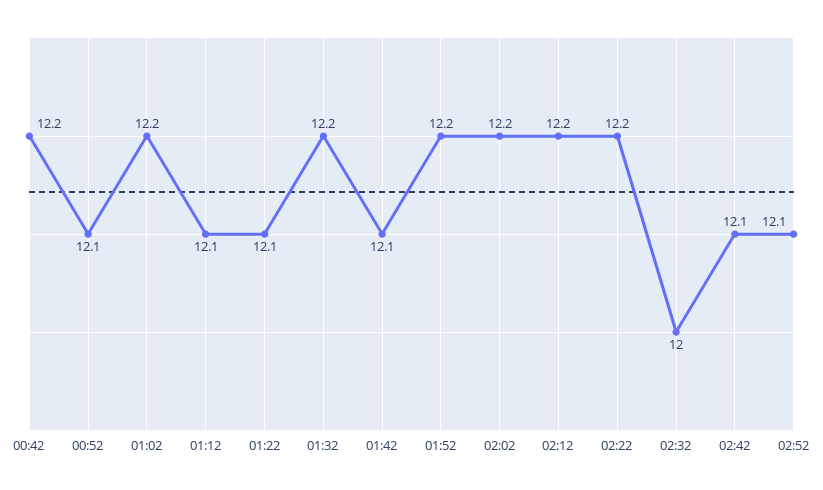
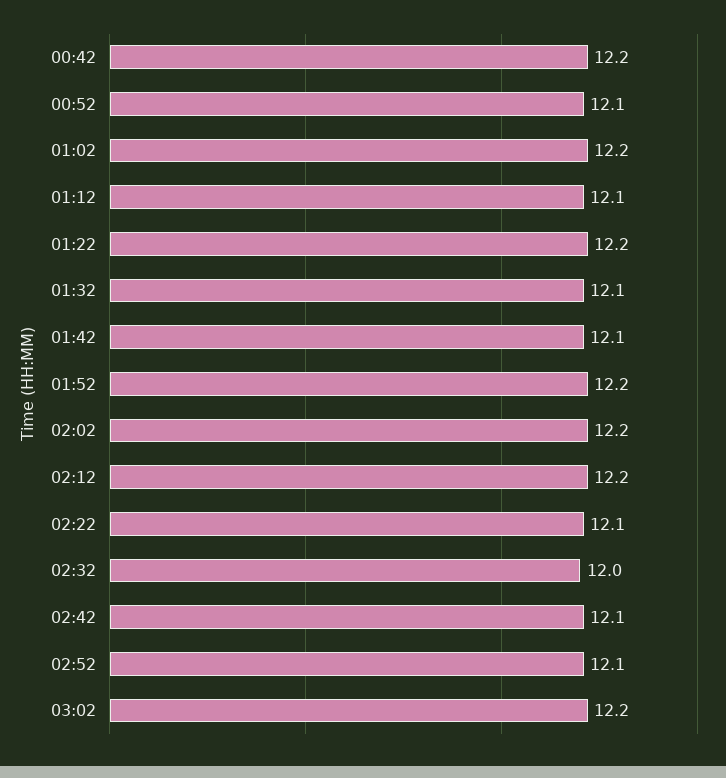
01:22: 12.1 -> 12.2
01:32: 12.2 -> 12.1
02:22: 12.2 -> 12.1
03:02: none -> 12.2

